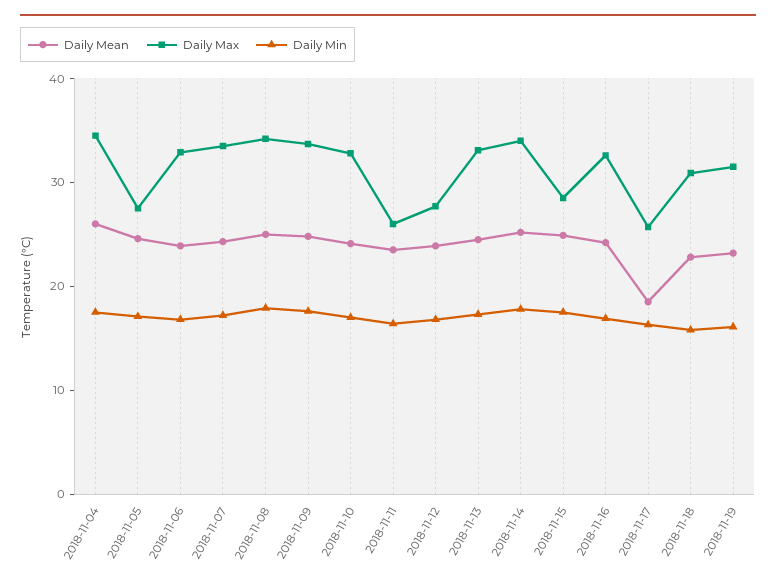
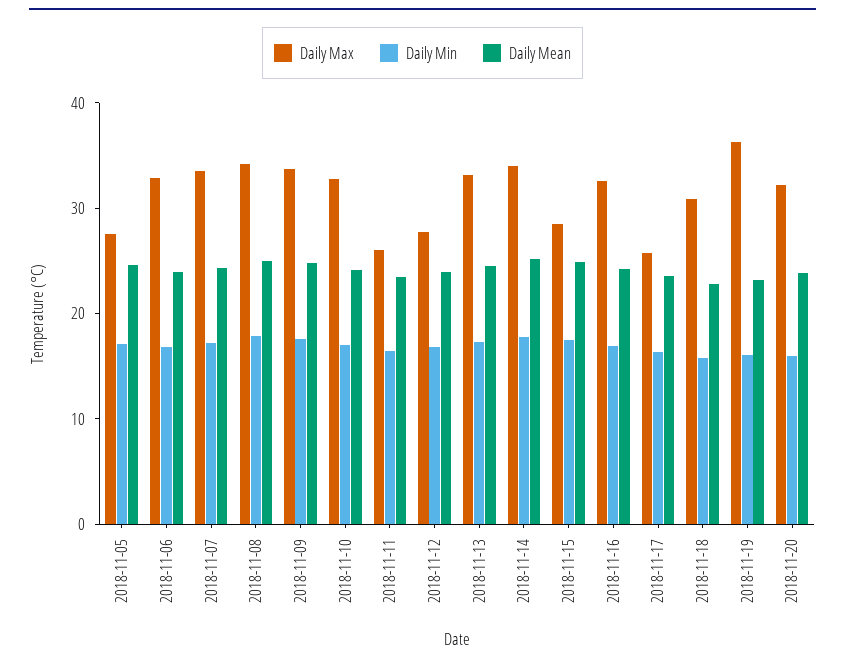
Daily Mean, 2018-11-04: 26 -> none
Daily Max, 2018-11-04: 34 -> none
Daily Min, 2018-11-04: 18 -> none
Daily Mean, 2018-11-17: 18 -> 24
Daily Max, 2018-11-19: 32 -> 36
Daily Max, 2018-11-20: none -> 32
Daily Min, 2018-11-20: none -> 16
Daily Mean, 2018-11-20: none -> 24

